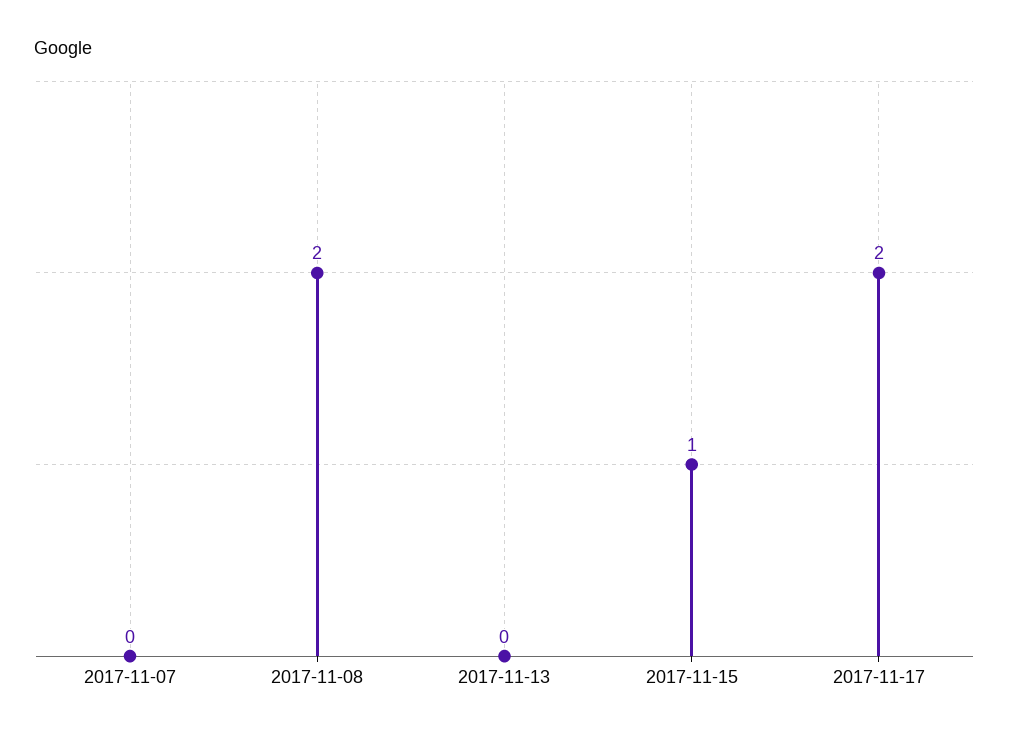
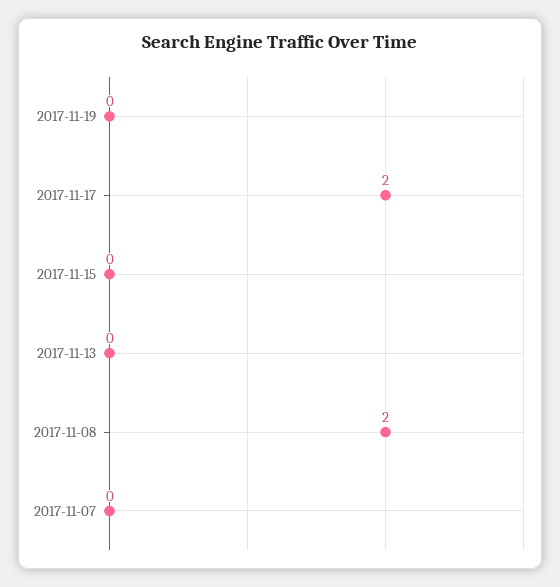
2017-11-15: 1 -> 0
2017-11-19: none -> 0

